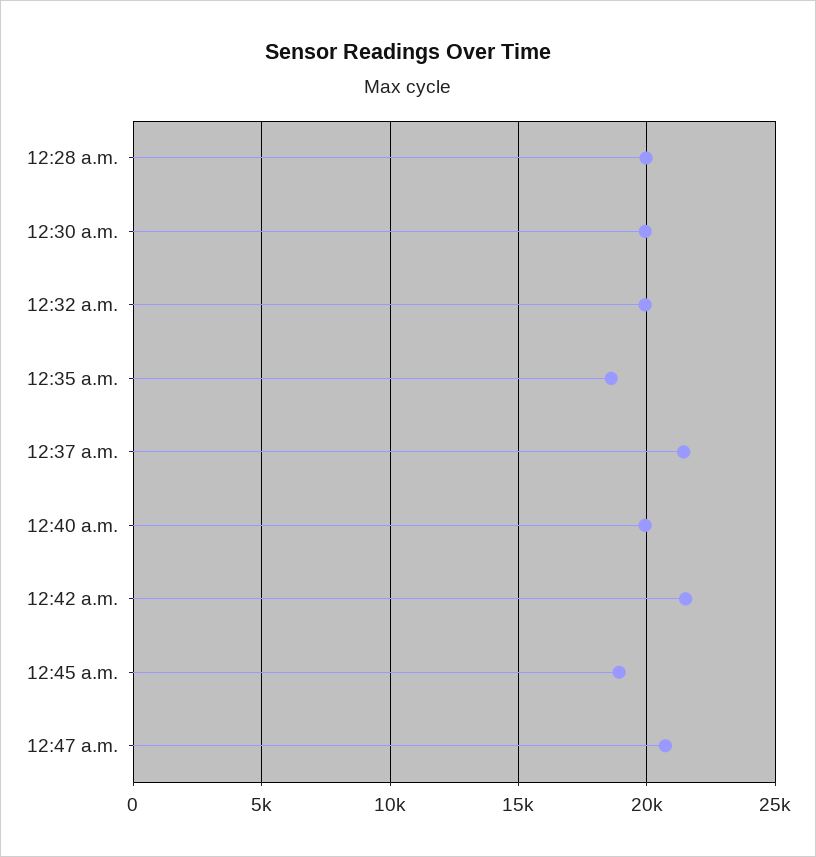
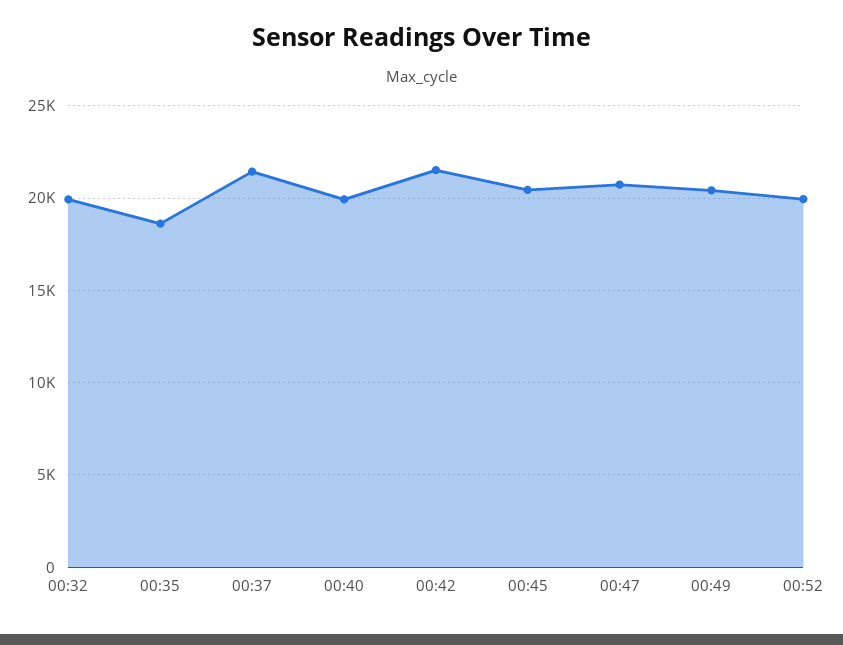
12:28 a.m.: 20000 -> none
12:30 a.m.: 20000 -> none
12:45 a.m.: 19000 -> 20500
00:49: none -> 20500
00:52: none -> 20000

